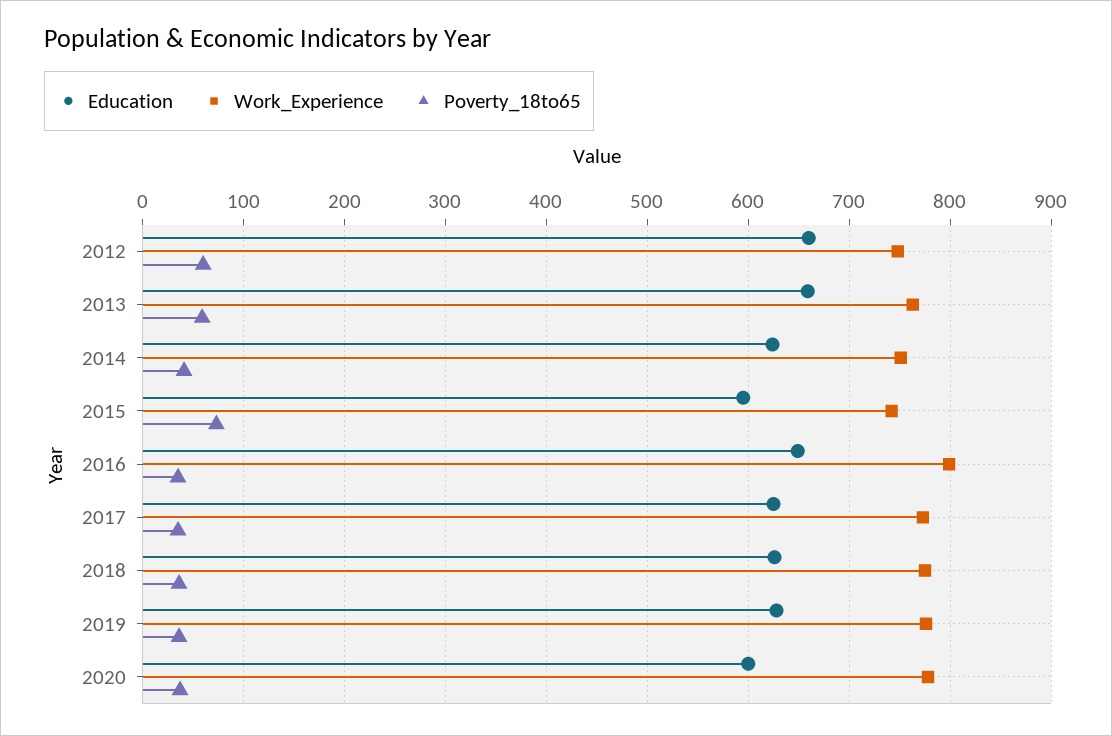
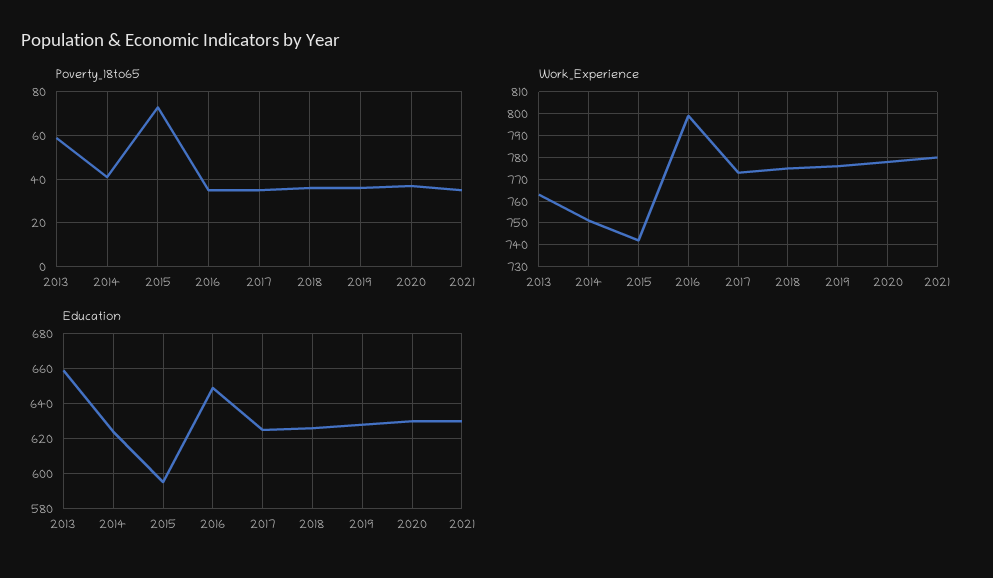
Education, 2012: 660 -> none
Work_Experience, 2012: 750 -> none
Poverty_18to65, 2012: 60 -> none
Education, 2020: 600 -> 630
Poverty_18to65, 2021: none -> 35
Work_Experience, 2021: none -> 780
Education, 2021: none -> 630

